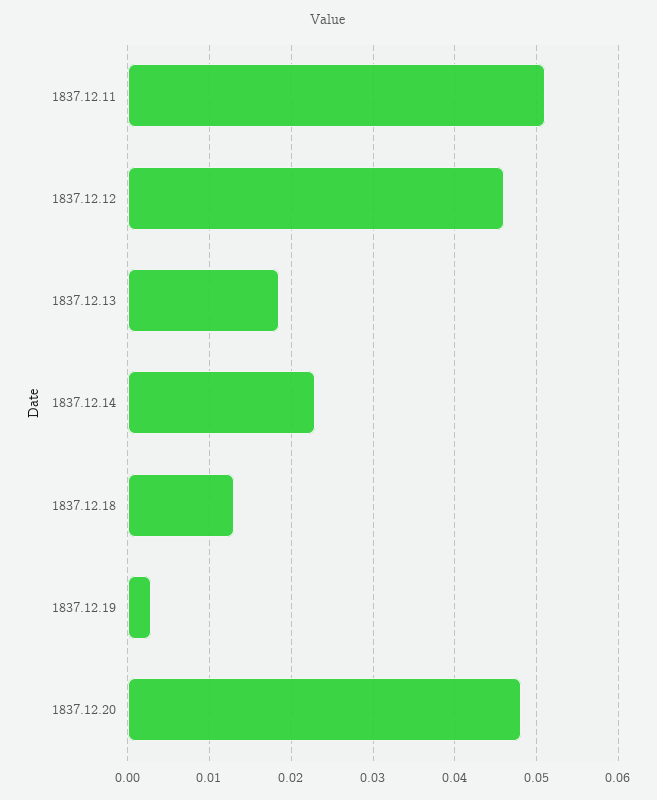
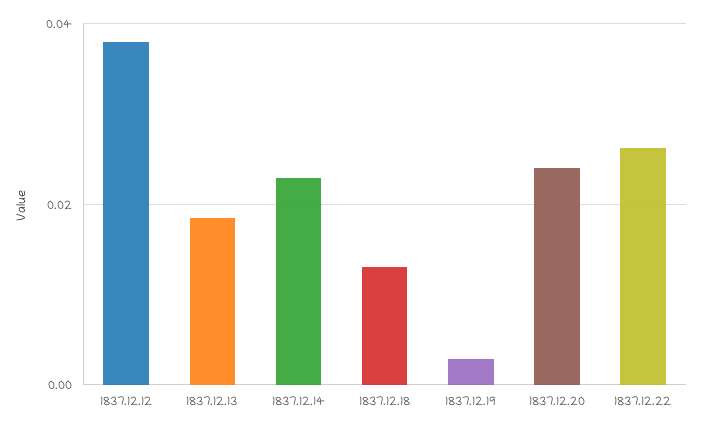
1837.12.11: 0.051 -> none
1837.12.12: 0.046 -> 0.038
1837.12.20: 0.048 -> 0.024
1837.12.22: none -> 0.026

